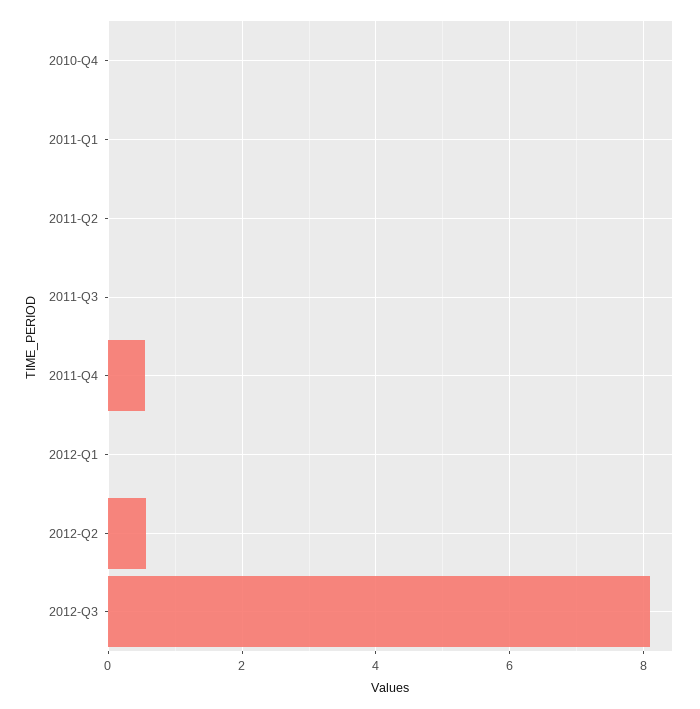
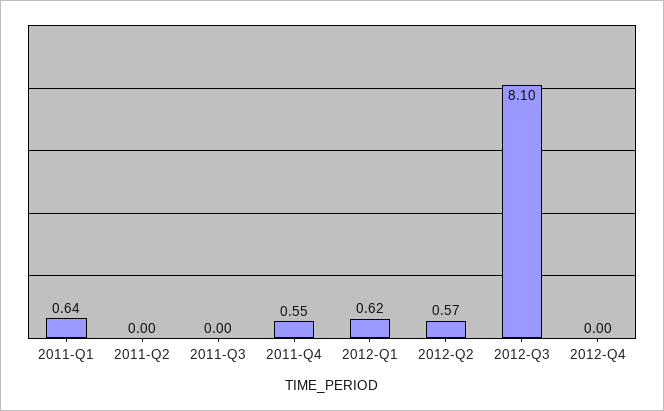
2010-Q4: 0 -> none
2011-Q1: 0 -> 0.64
2012-Q1: 0 -> 0.62
2012-Q4: none -> 0

